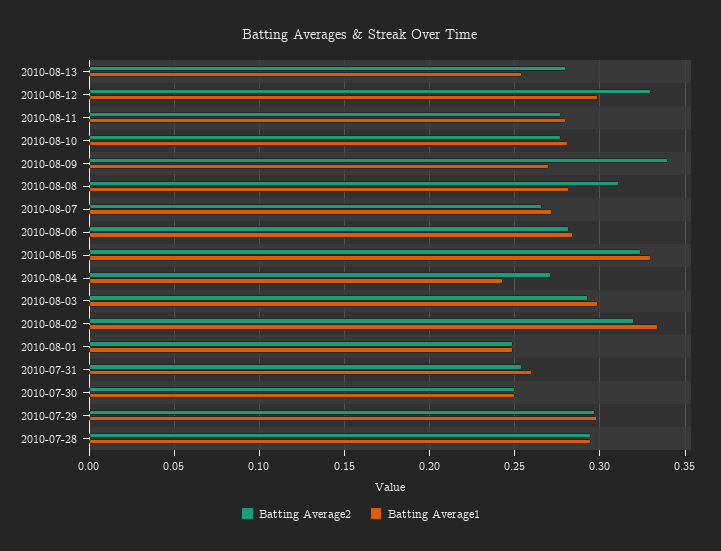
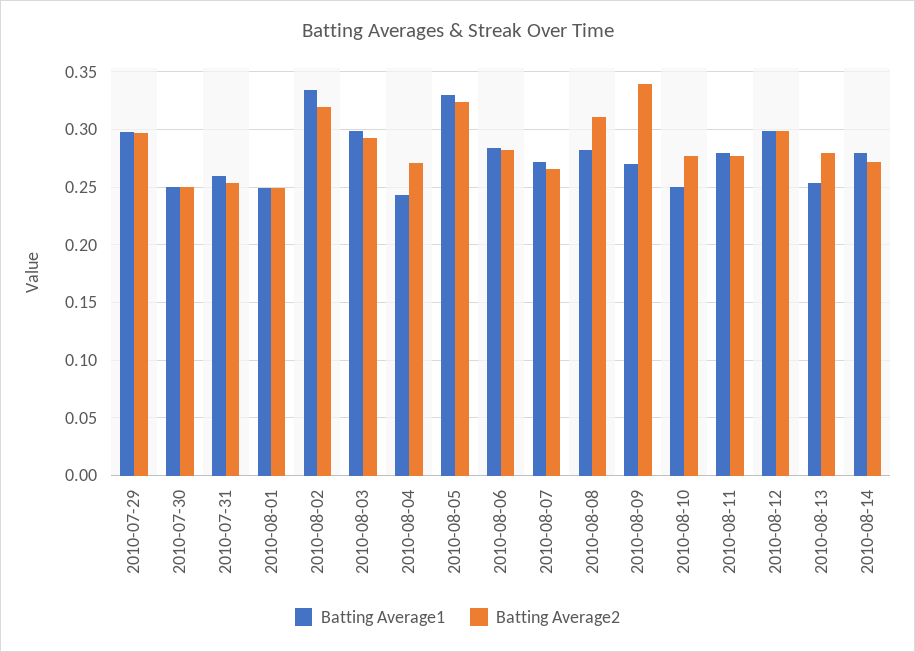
Batting Average2, 2010-08-12: 0.33 -> 0.3
Batting Average1, 2010-08-10: 0.28 -> 0.25
Batting Average2, 2010-07-28: 0.295 -> none
Batting Average1, 2010-07-28: 0.295 -> none
Batting Average1, 2010-08-14: none -> 0.28
Batting Average2, 2010-08-14: none -> 0.27

